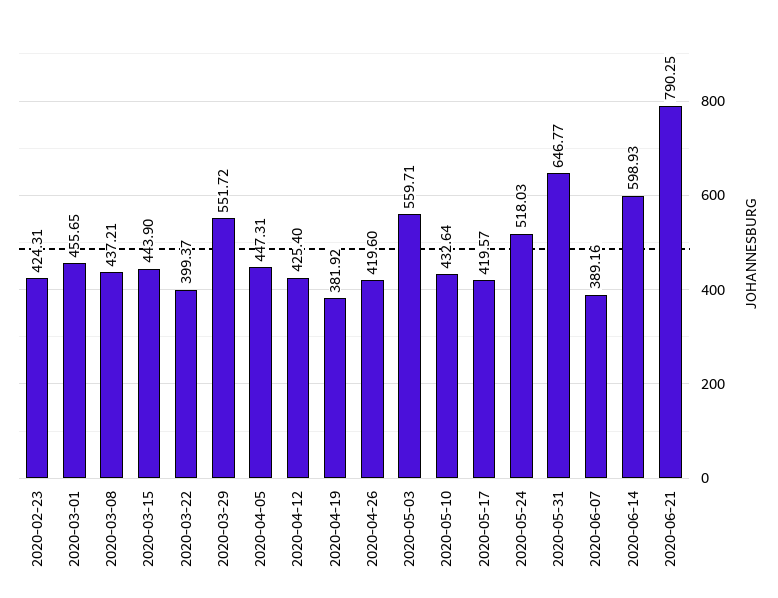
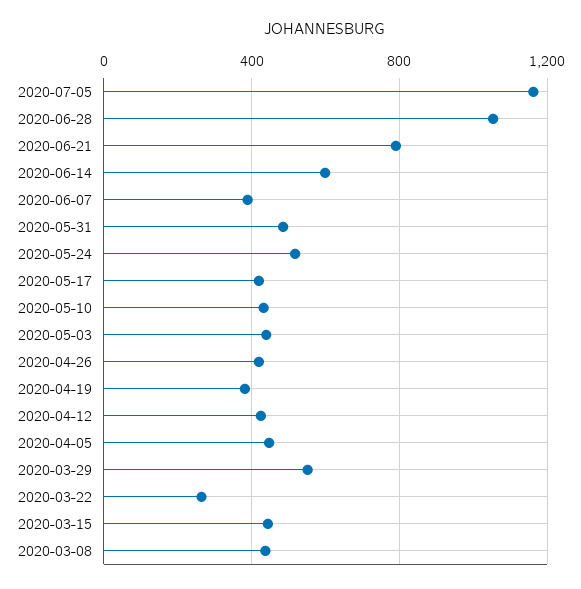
2020-02-23: 424.31 -> none
2020-03-01: 455.65 -> none
2020-03-22: 399.37 -> 250
2020-05-03: 559.71 -> 450
2020-05-31: 646.77 -> 500
2020-07-05: none -> 1150
2020-06-28: none -> 1050

